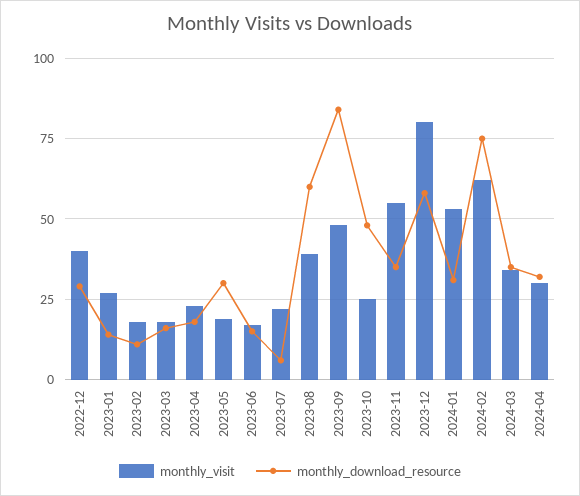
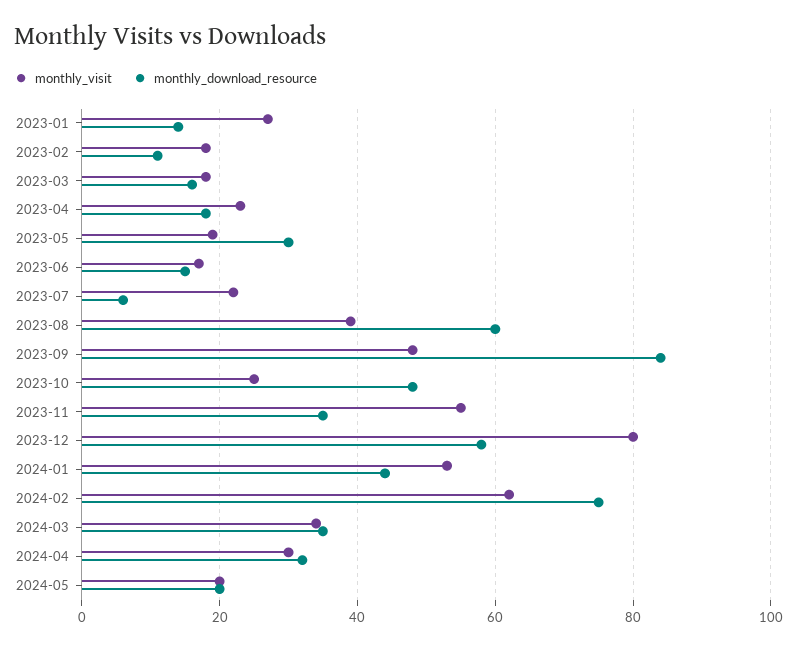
monthly_visit, 2022-12: 40 -> none
monthly_download_resource, 2022-12: 30 -> none
monthly_download_resource, 2024-01: 30 -> 45
monthly_visit, 2024-05: none -> 20
monthly_download_resource, 2024-05: none -> 20

